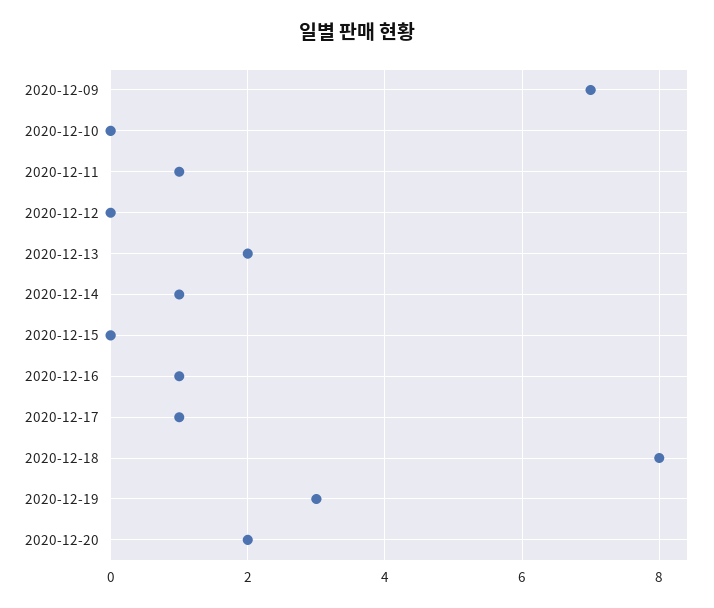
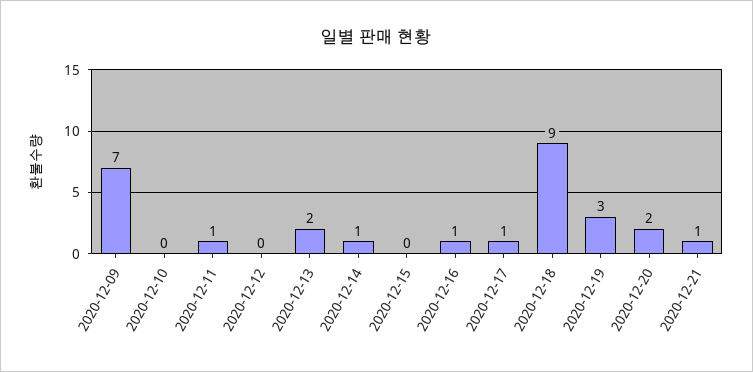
2020-12-18: 8 -> 9
2020-12-21: none -> 1

